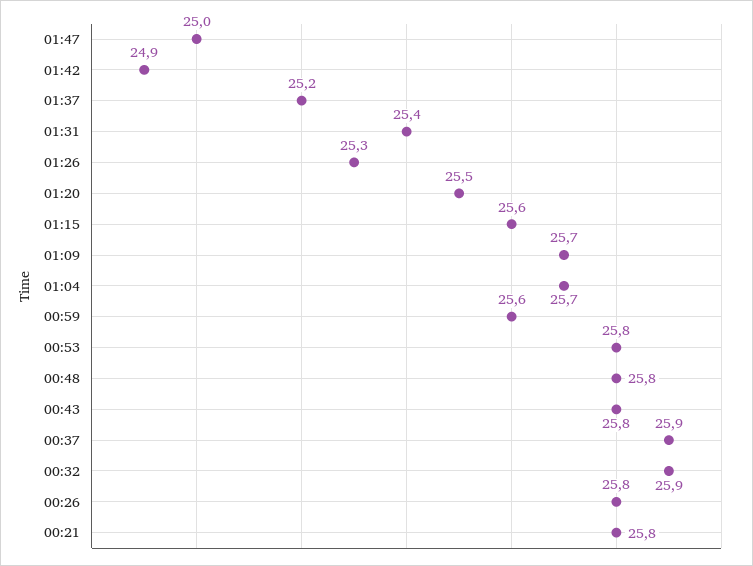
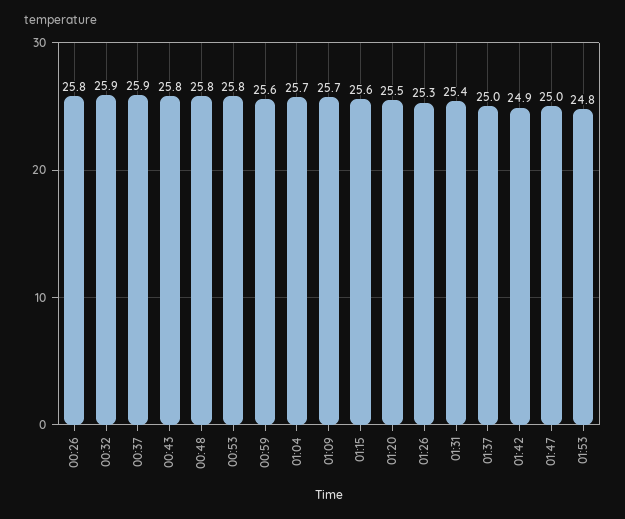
01:37: 25.2 -> 25
00:21: 25.8 -> none
01:53: none -> 24.8

